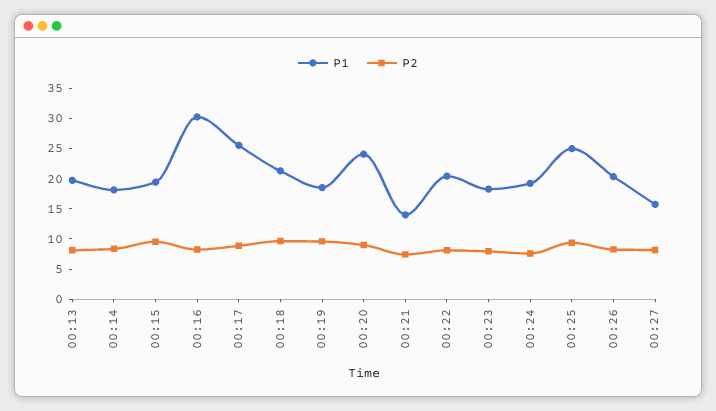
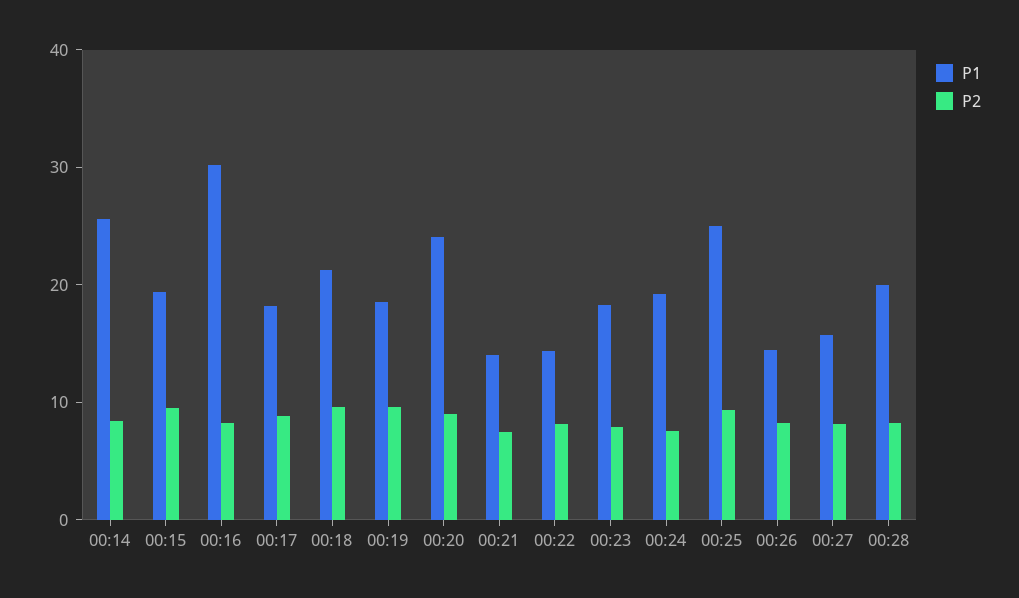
P1, 00:13: 20 -> none
P2, 00:13: 7.5 -> none
P1, 00:14: 17.5 -> 26
P1, 00:17: 25 -> 18
P1, 00:22: 20 -> 14
P1, 00:26: 20 -> 14
P1, 00:28: none -> 20
P2, 00:28: none -> 8

